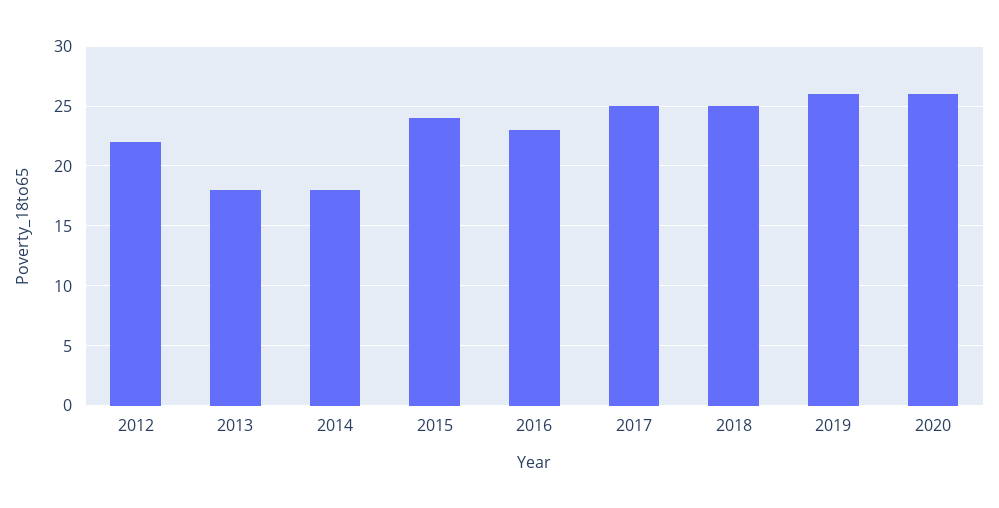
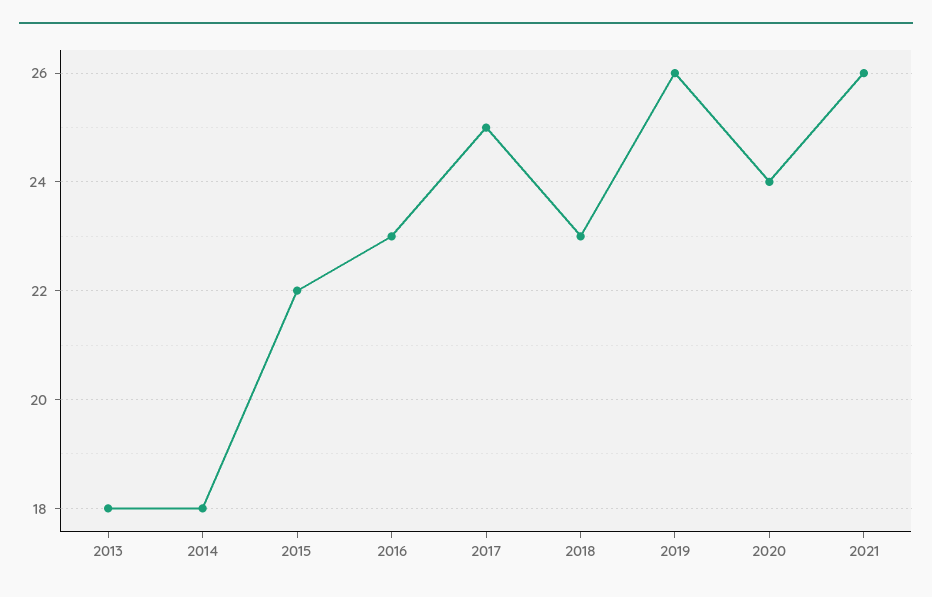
2012: 22 -> none
2015: 24 -> 22
2018: 25 -> 23
2020: 26 -> 24
2021: none -> 26

